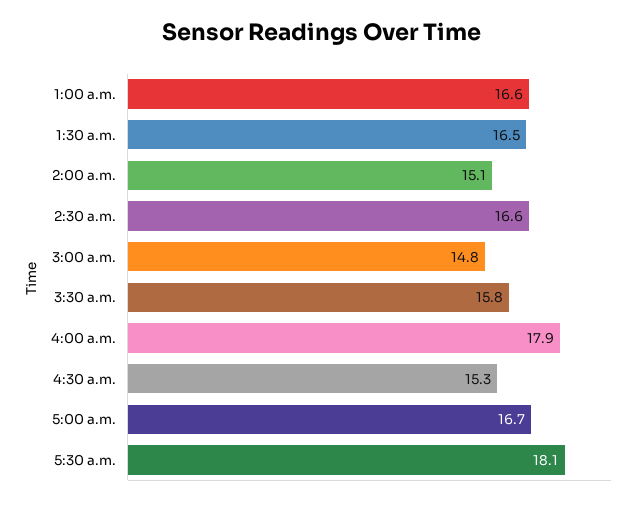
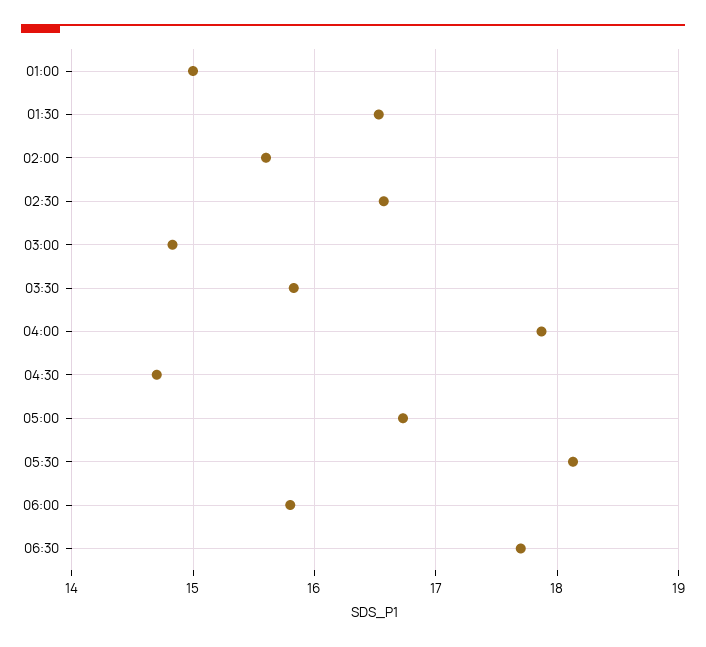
1:00 a.m.: 16.6 -> 15
2:00 a.m.: 15.1 -> 15.6
4:30 a.m.: 15.3 -> 14.7
06:00: none -> 15.8
06:30: none -> 17.7

